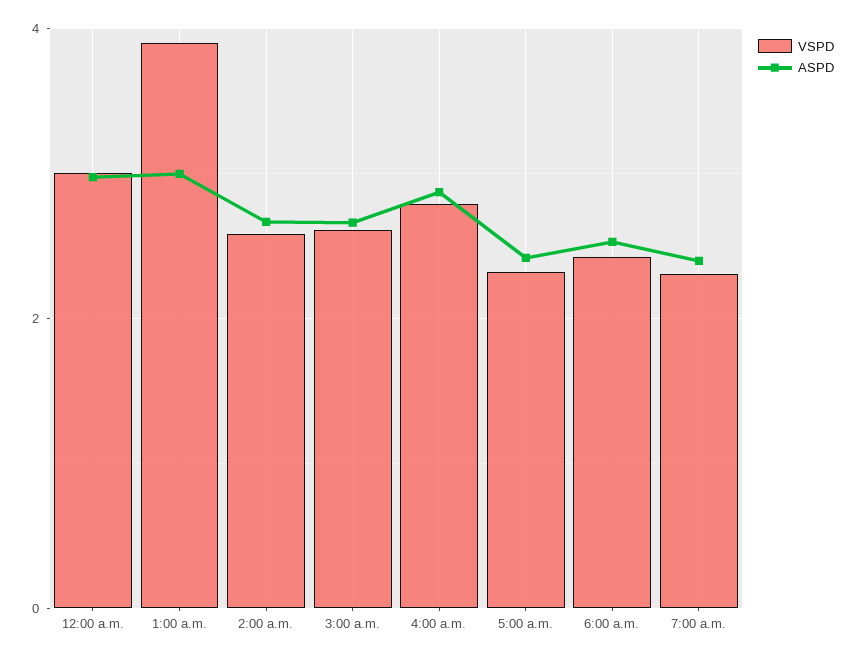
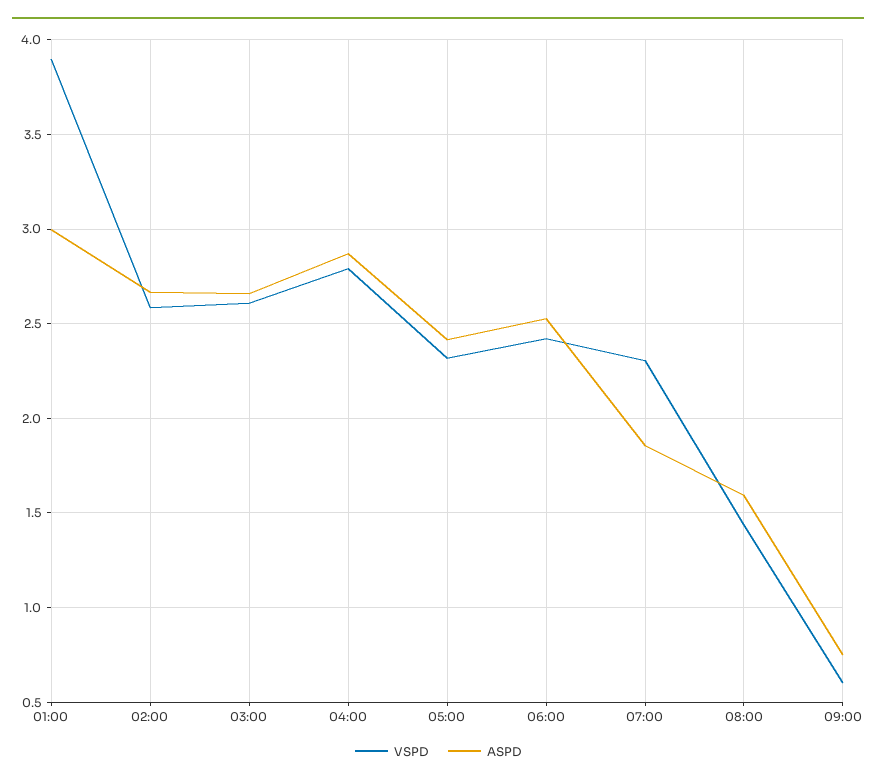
VSPD, 12:00 a.m.: 3 -> none
ASPD, 12:00 a.m.: 3 -> none
ASPD, 7:00 a.m.: 2.4 -> 1.85
VSPD, 08:00: none -> 1.45
ASPD, 08:00: none -> 1.6
VSPD, 09:00: none -> 0.6
ASPD, 09:00: none -> 0.75

